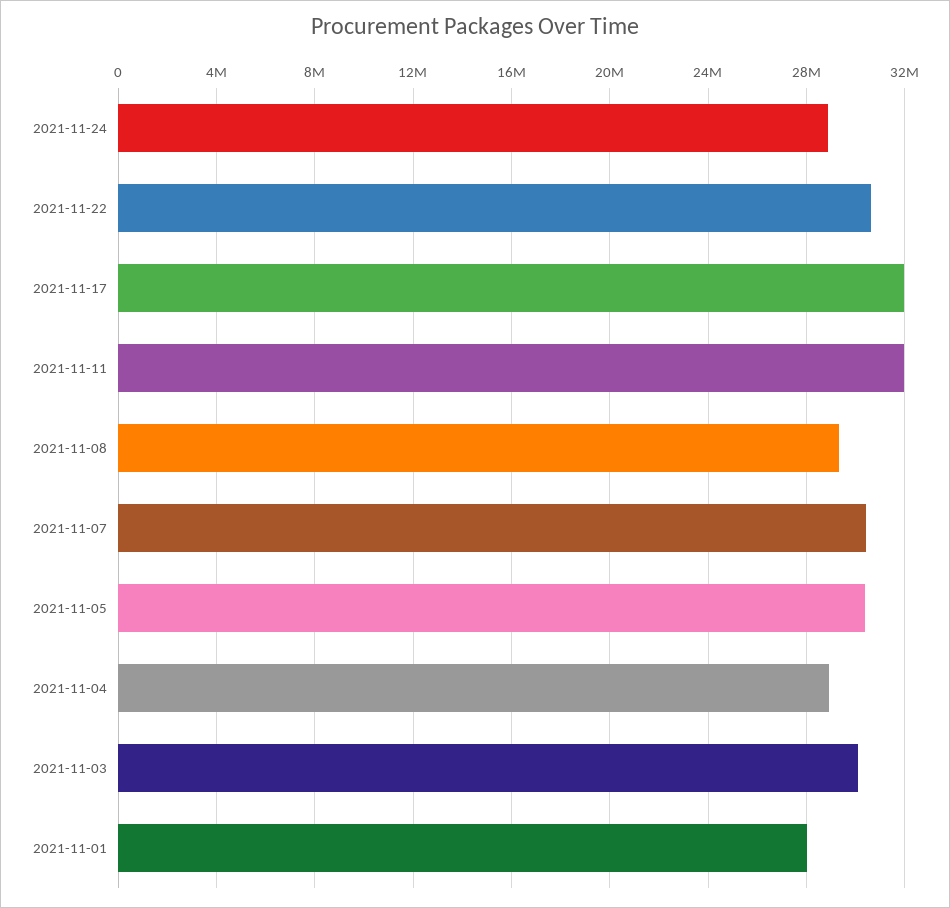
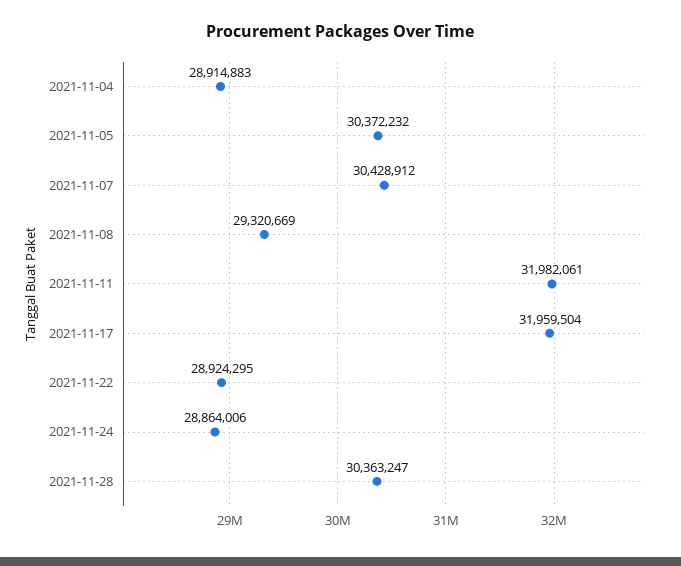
2021-11-22: 30500000 -> 28924295
2021-11-03: 30000000 -> none
2021-11-01: 28000000 -> none
2021-11-28: none -> 30363247

